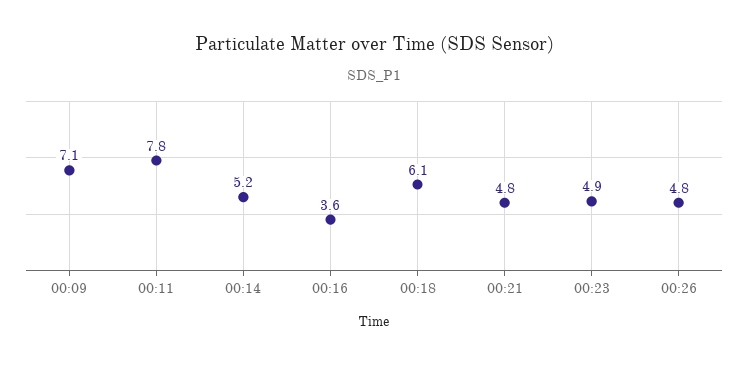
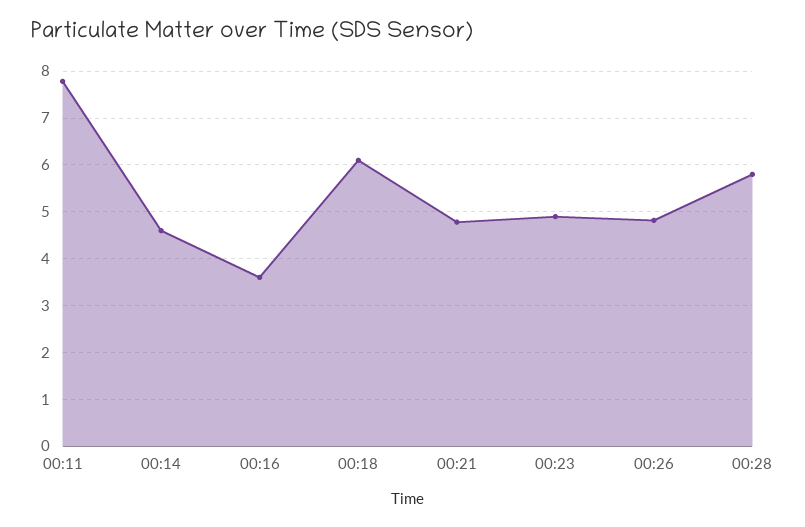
00:09: 7.1 -> none
00:14: 5.2 -> 4.6
00:28: none -> 5.8

